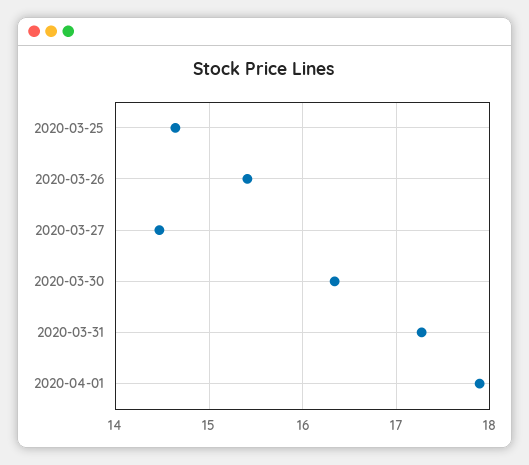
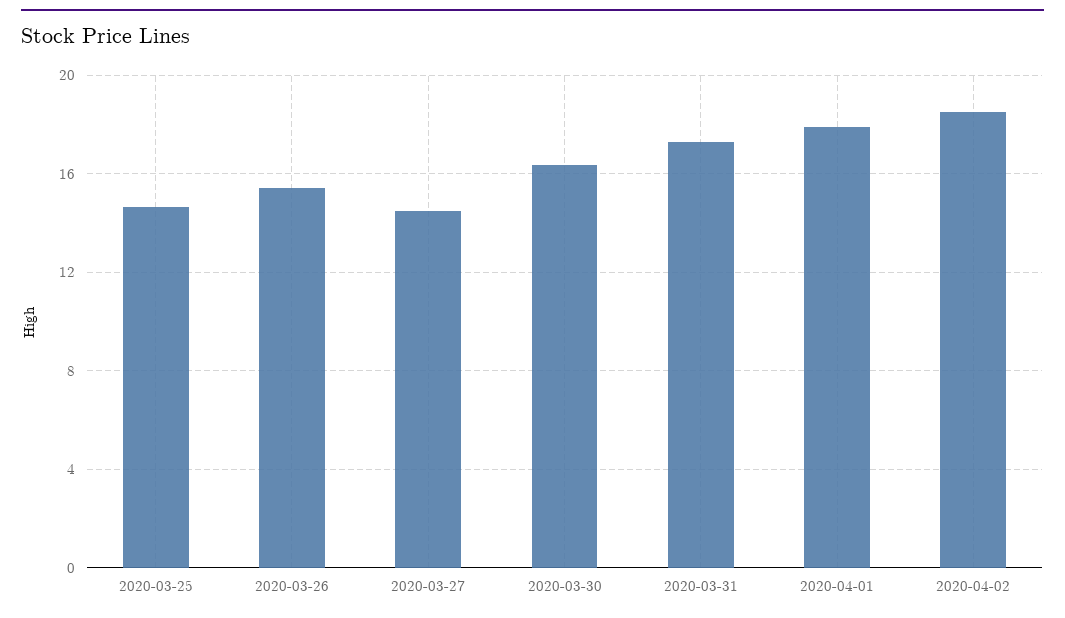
2020-04-02: none -> 18.5

